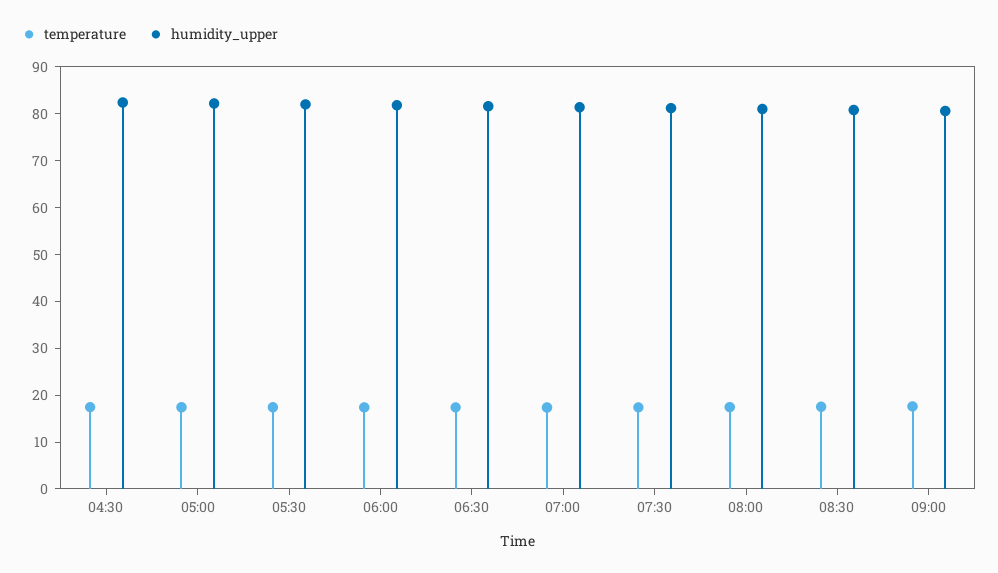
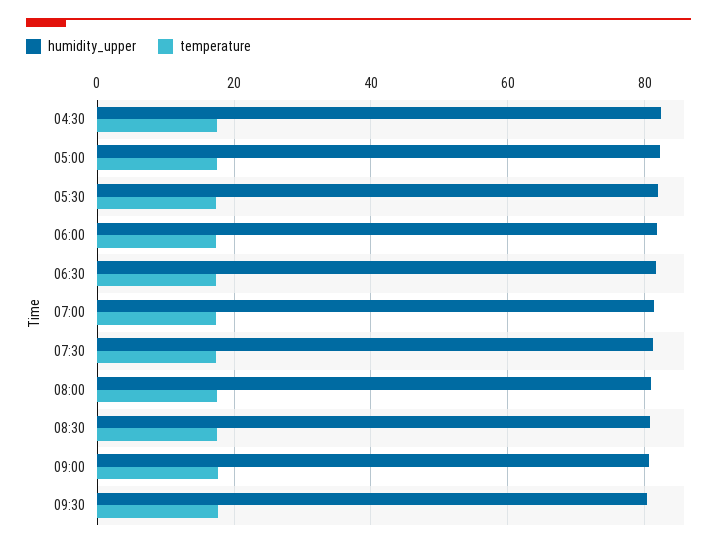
humidity_upper, 09:30: none -> 80
temperature, 09:30: none -> 18

